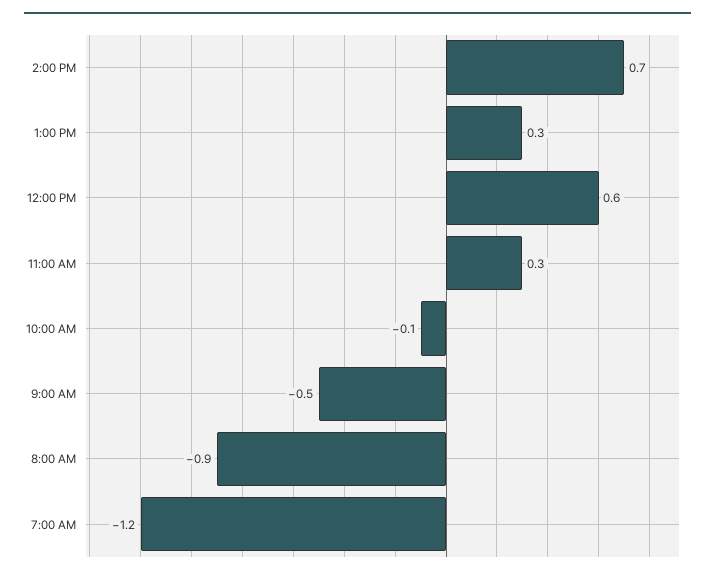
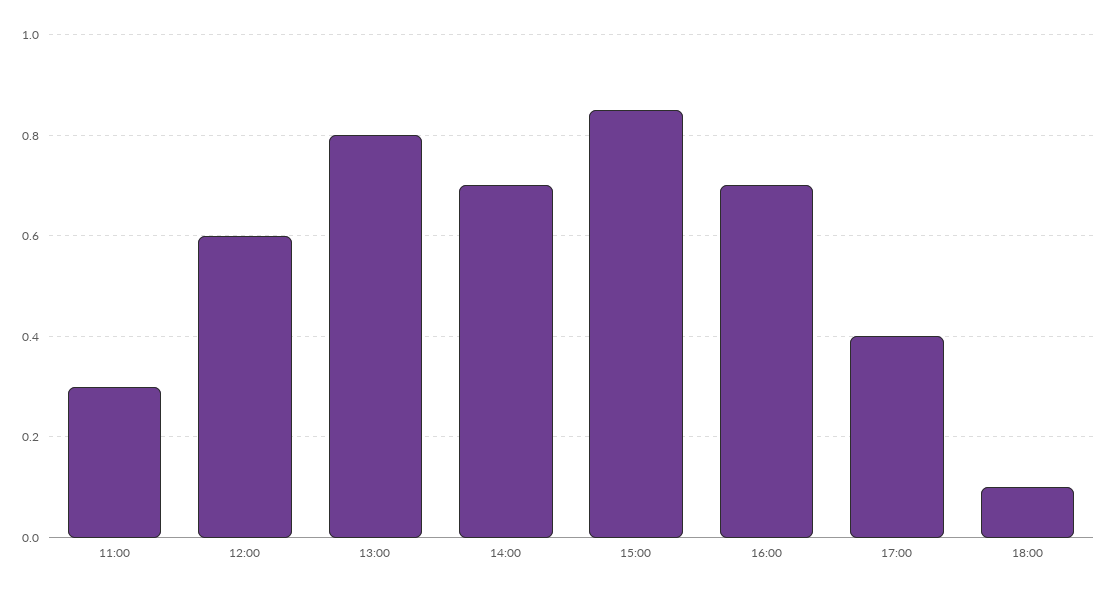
1:00 PM: 0.3 -> 0.8
10:00 AM: -0.1 -> none
9:00 AM: -0.5 -> none
8:00 AM: -0.9 -> none
7:00 AM: -1.2 -> none
15:00: none -> 0.85
16:00: none -> 0.7
17:00: none -> 0.4
18:00: none -> 0.1

